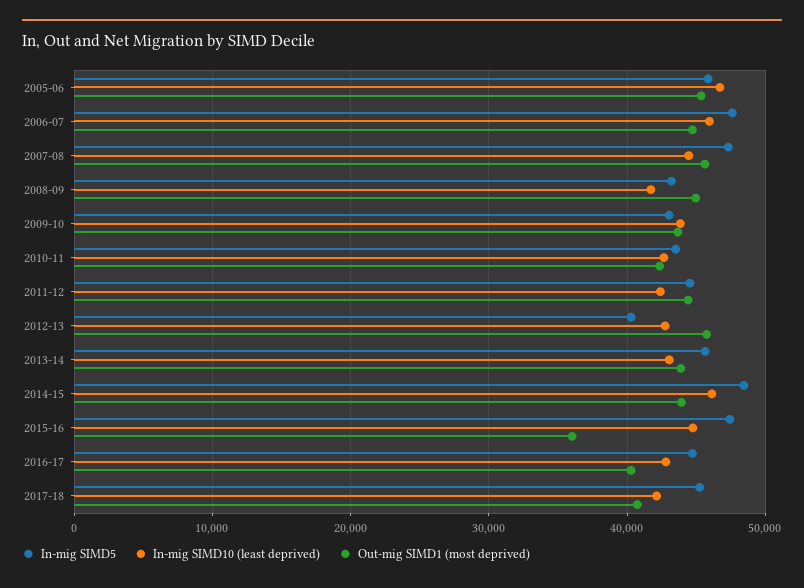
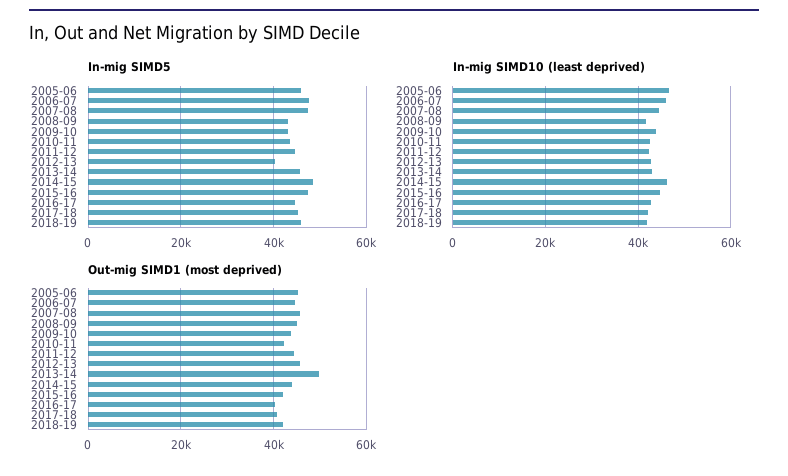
Out-mig SIMD1 (most deprived), 2013-14: 44000 -> 50000
Out-mig SIMD1 (most deprived), 2015-16: 36000 -> 42000
In-mig SIMD5, 2018-19: none -> 46000
In-mig SIMD10 (least deprived), 2018-19: none -> 42000
Out-mig SIMD1 (most deprived), 2018-19: none -> 42000

